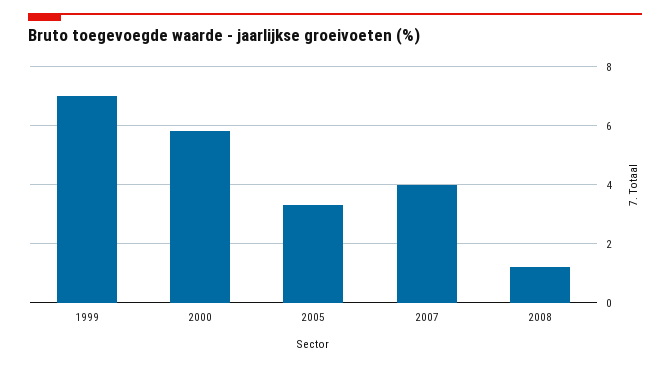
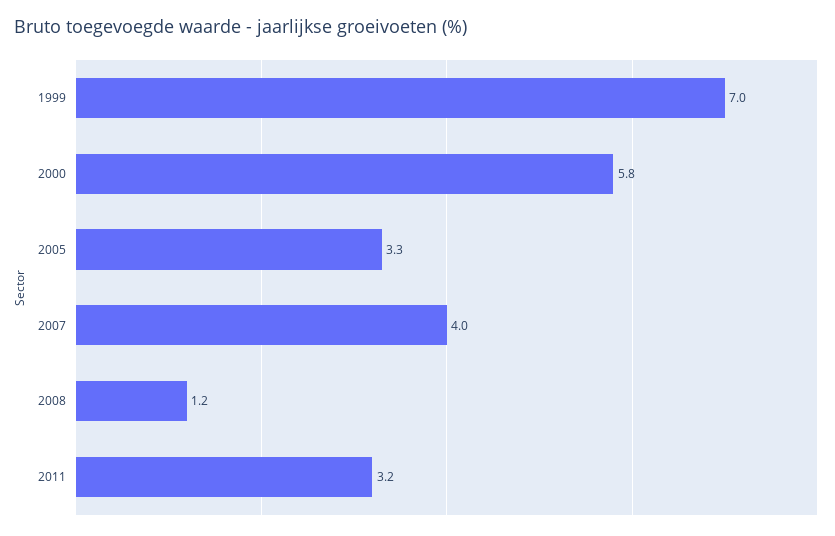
2011: none -> 3.2

